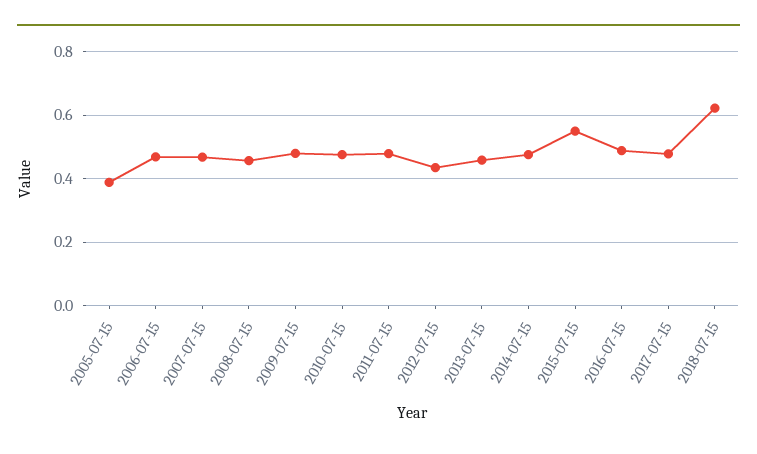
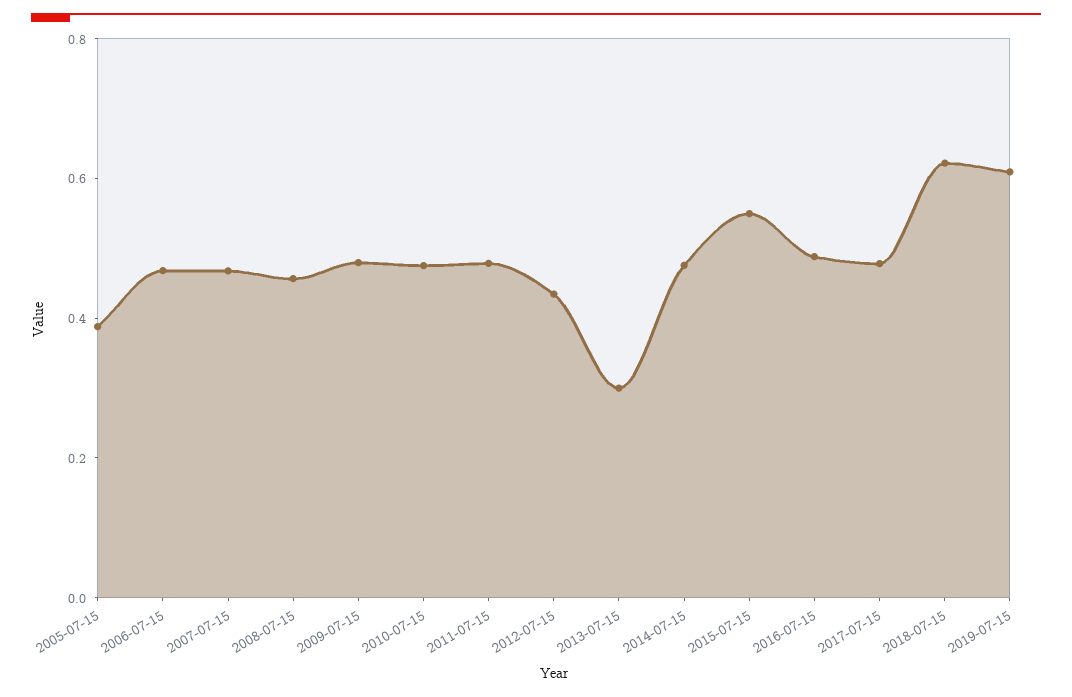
2013-07-15: 0.46 -> 0.3
2019-07-15: none -> 0.6

